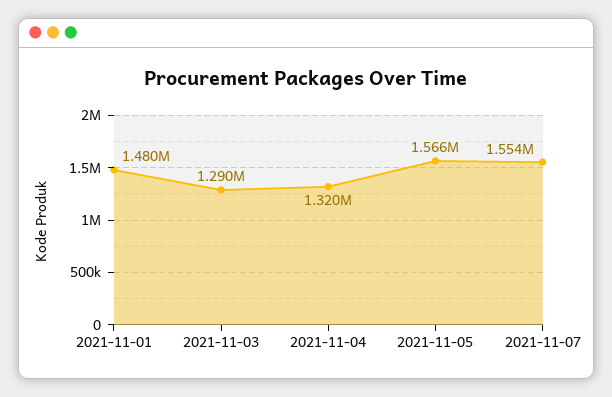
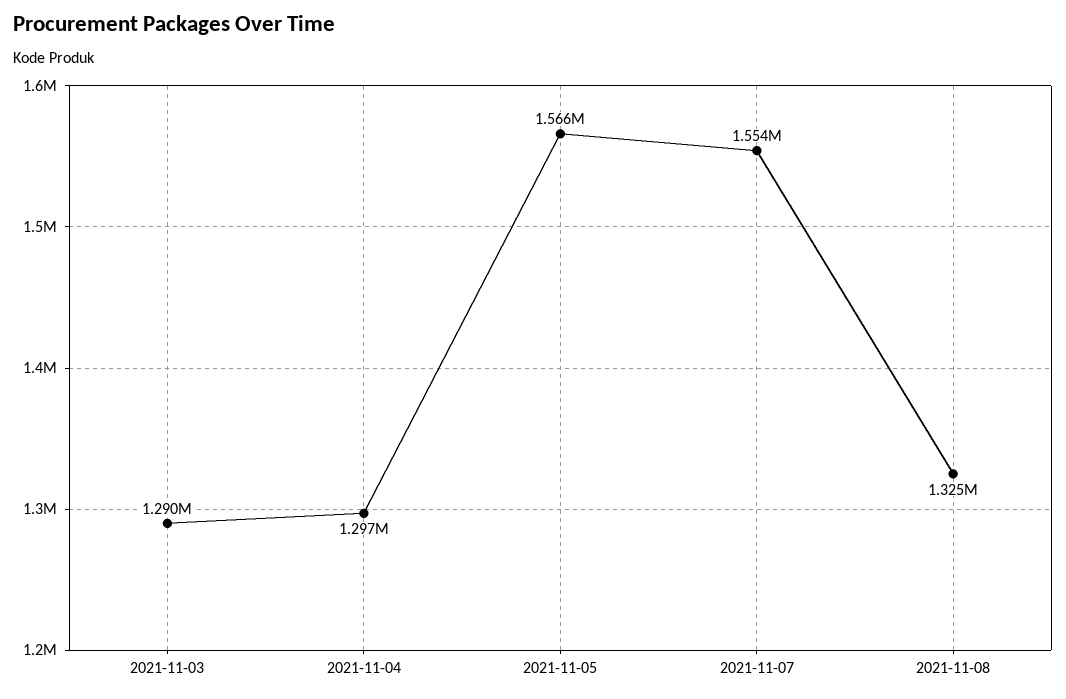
2021-11-01: 1480000 -> none
2021-11-04: 1320000 -> 1297000
2021-11-08: none -> 1325000

